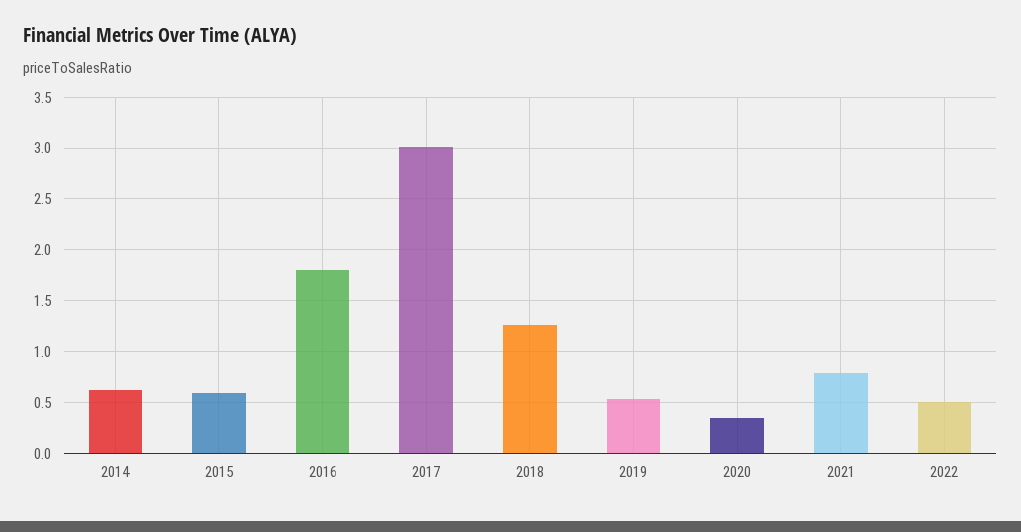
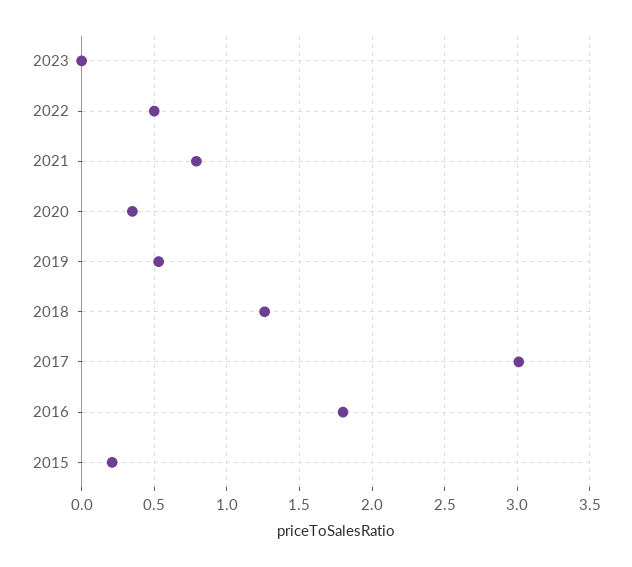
2014: 0.6 -> none
2015: 0.6 -> 0.2
2023: none -> 0

